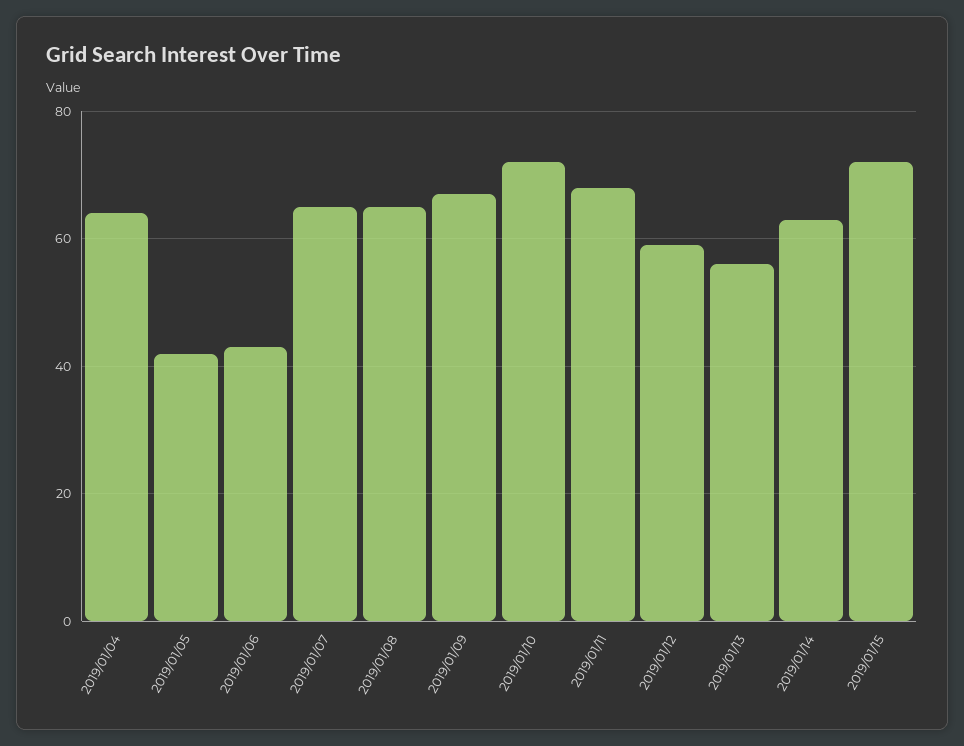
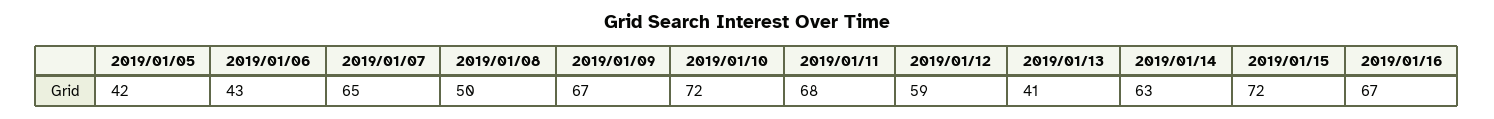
2019/01/04: 65 -> none
2019/01/08: 65 -> 50
2019/01/13: 55 -> 41
2019/01/16: none -> 67

